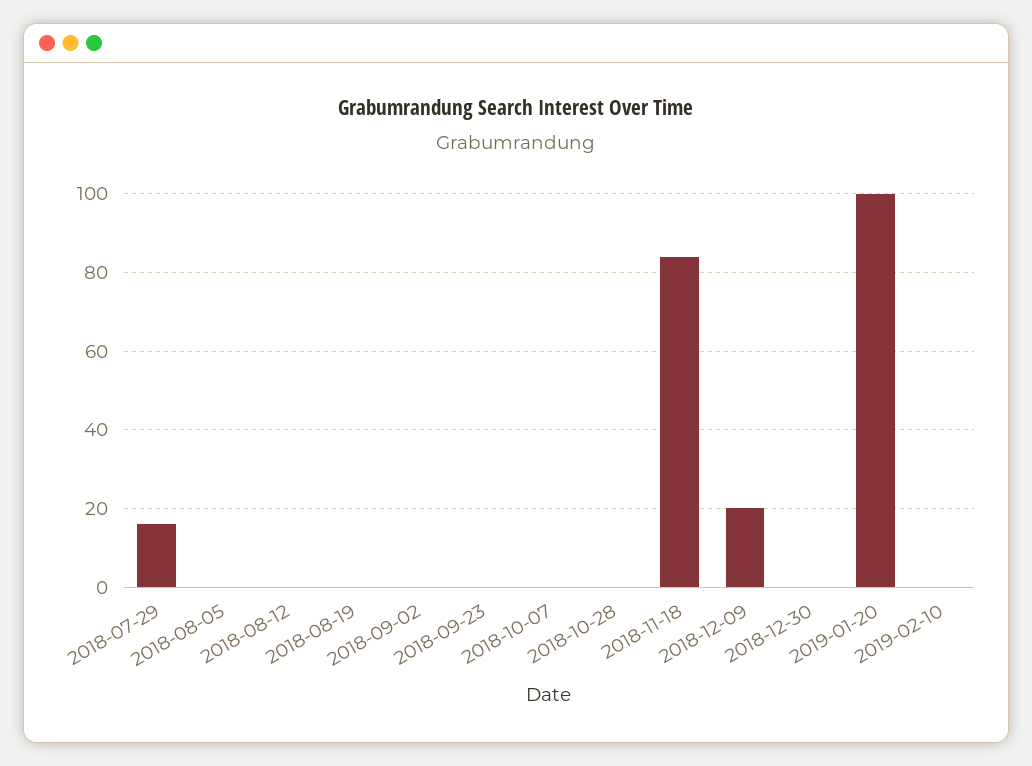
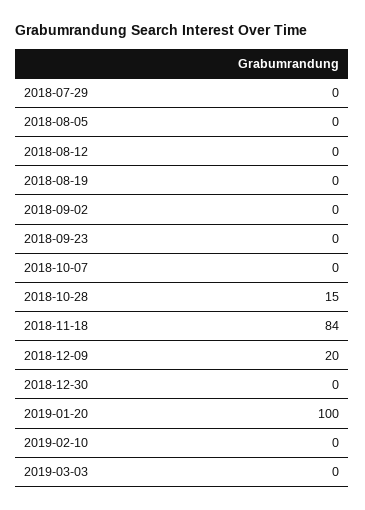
2018-07-29: 15 -> 0
2018-10-28: 0 -> 15
2019-03-03: none -> 0

